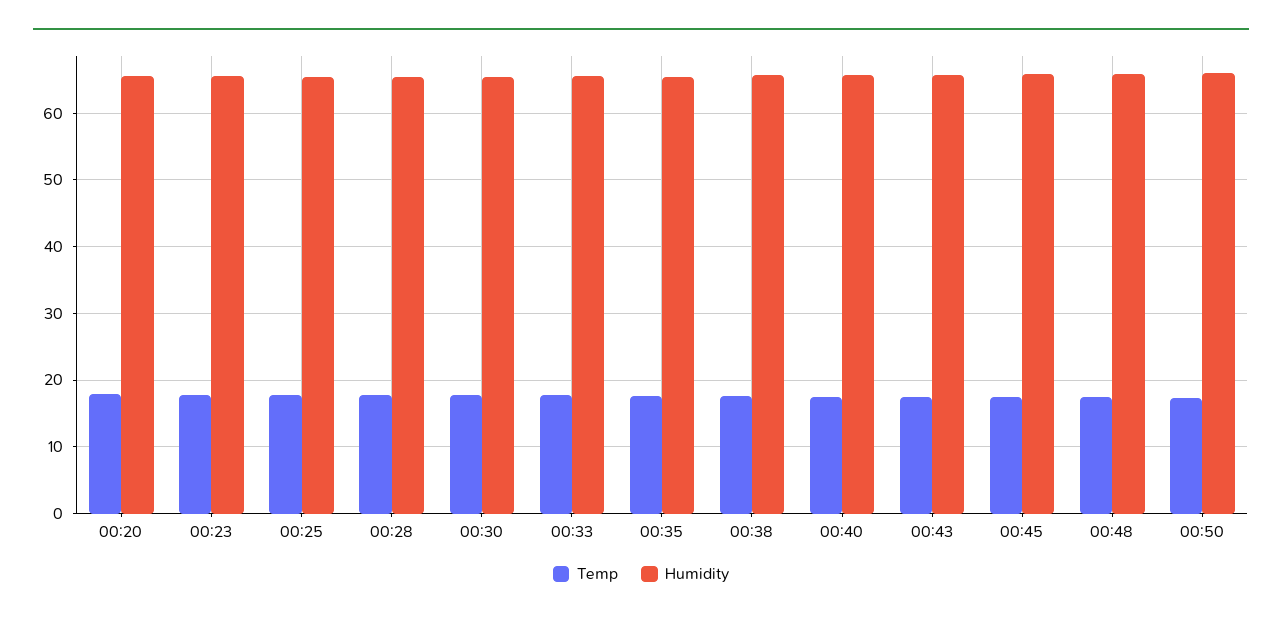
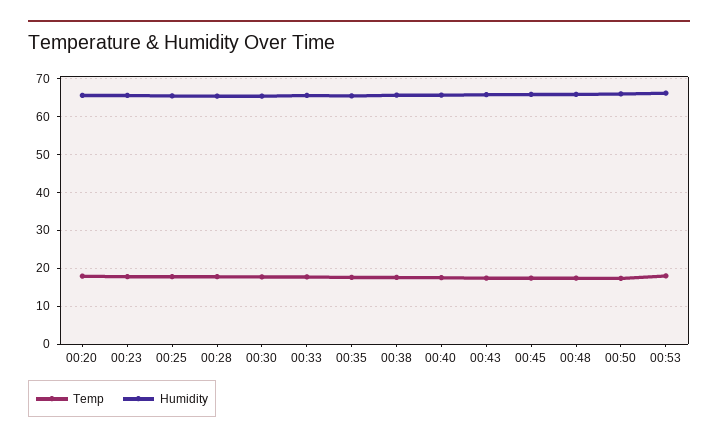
Temp, 00:53: none -> 18
Humidity, 00:53: none -> 66

